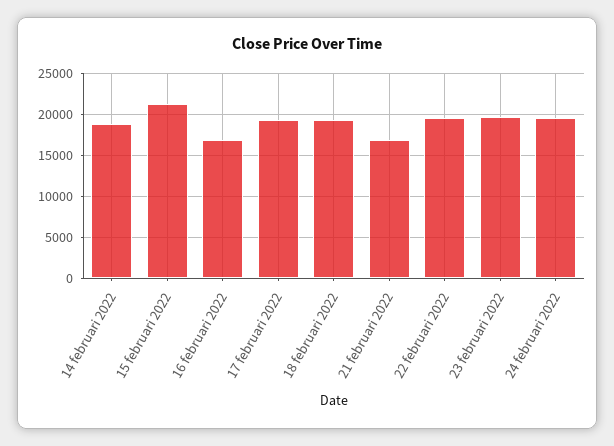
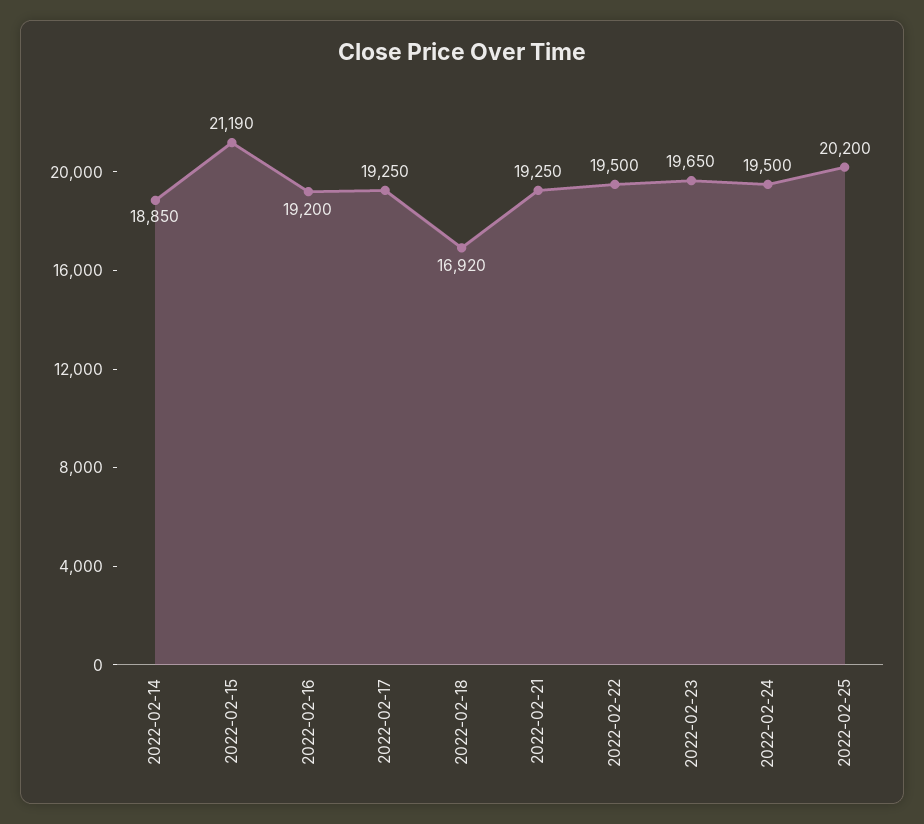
16 februari 2022: 17000 -> 19200
18 februari 2022: 19000 -> 16920
21 februari 2022: 17000 -> 19250
2022-02-25: none -> 20200

